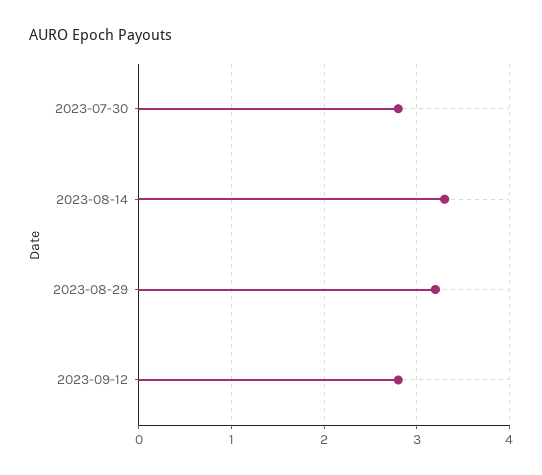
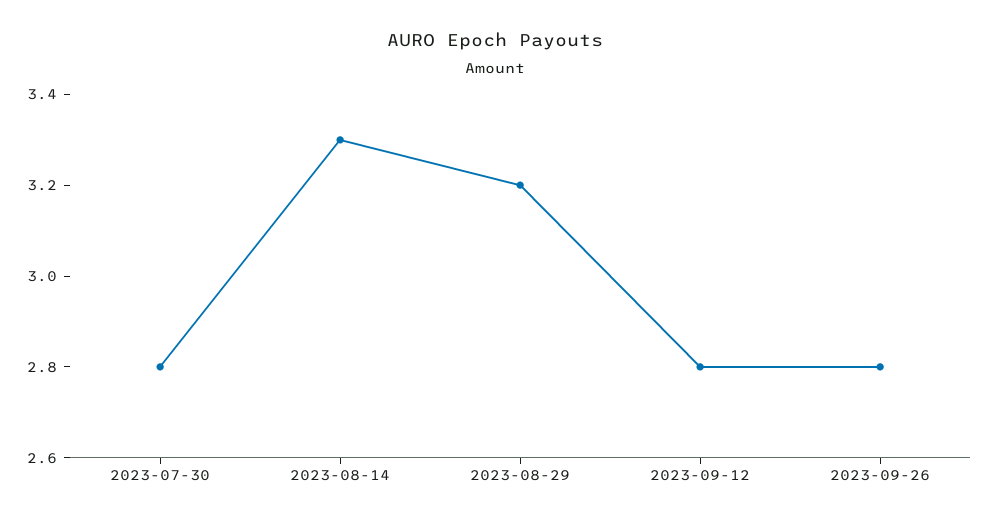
2023-09-26: none -> 2.8

